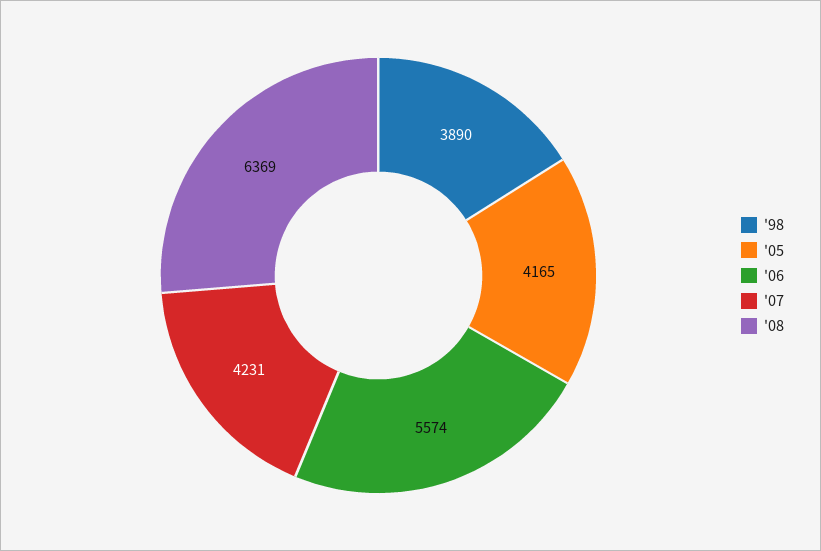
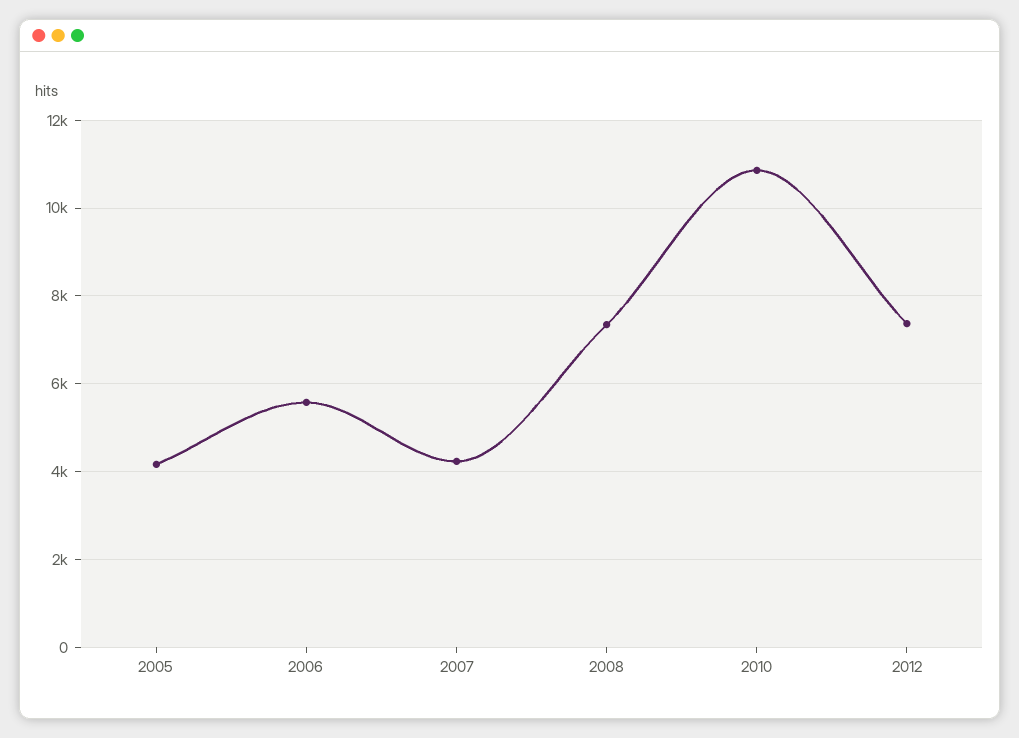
'98: 3890 -> none
'08: 6369 -> 7400
2010: none -> 10800
2012: none -> 7400

